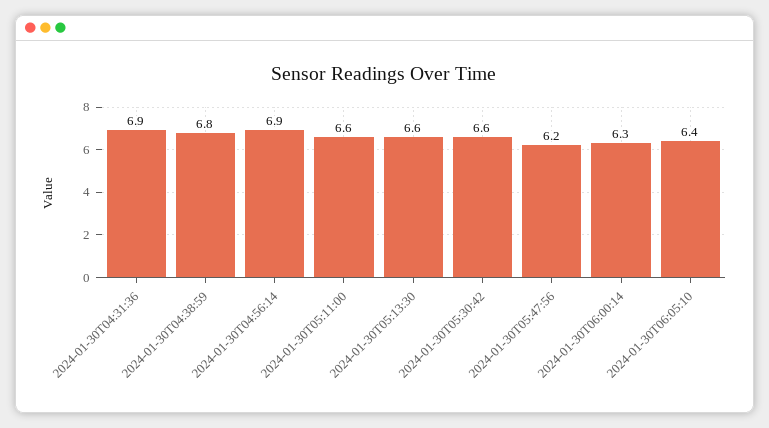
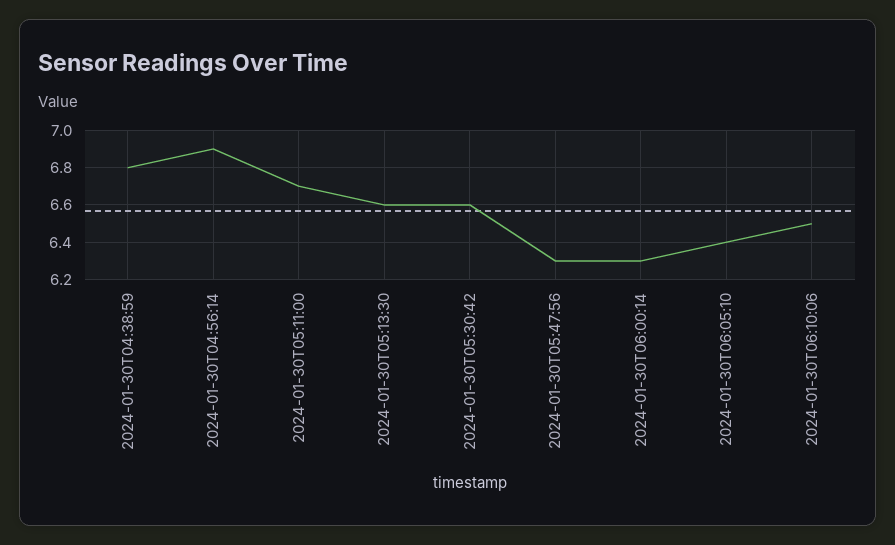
2024-01-30T04:31:36: 6.9 -> none
2024-01-30T05:11:00: 6.6 -> 6.7
2024-01-30T05:47:56: 6.2 -> 6.3
2024-01-30T06:10:06: none -> 6.5

